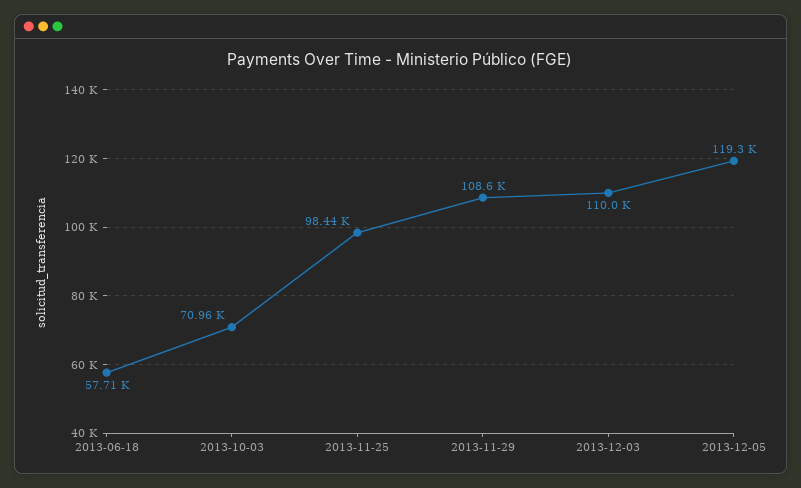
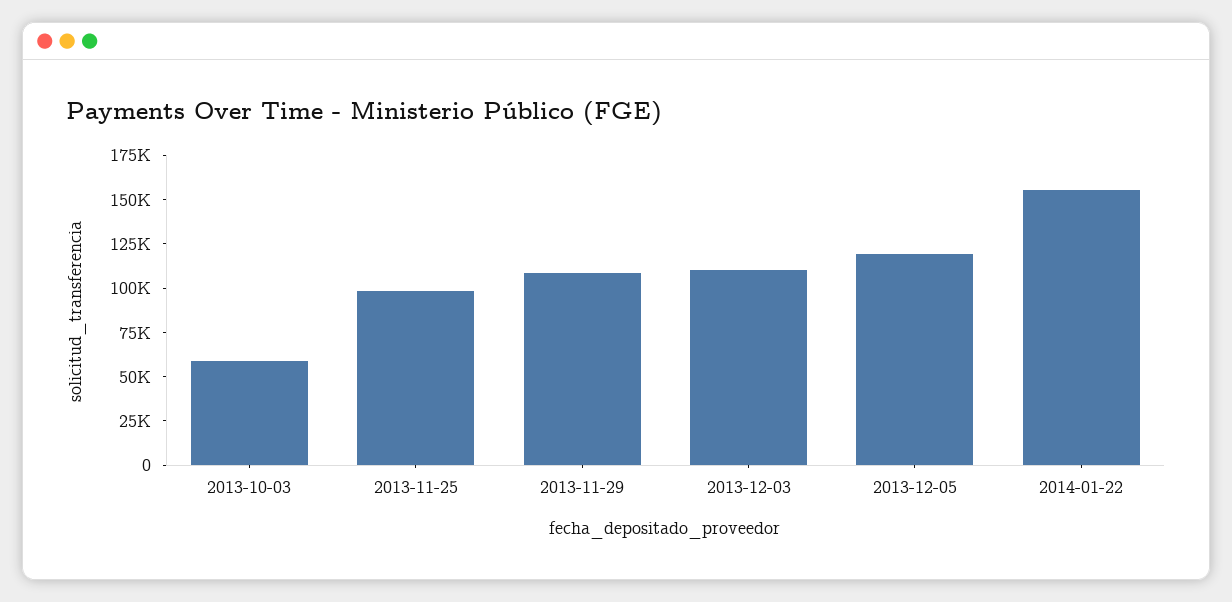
2013-06-18: 57710 -> none
2013-10-03: 70960 -> 60000
2014-01-22: none -> 155000

